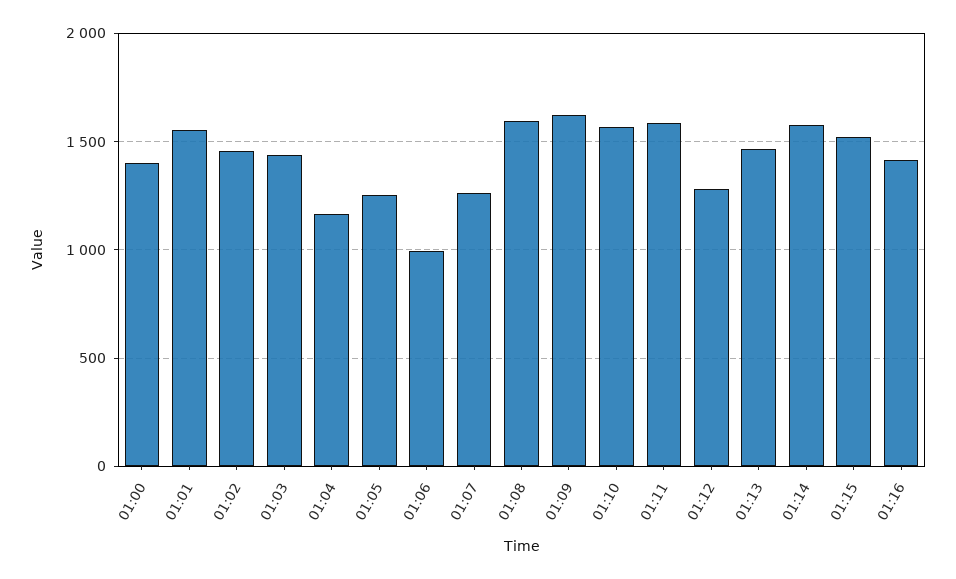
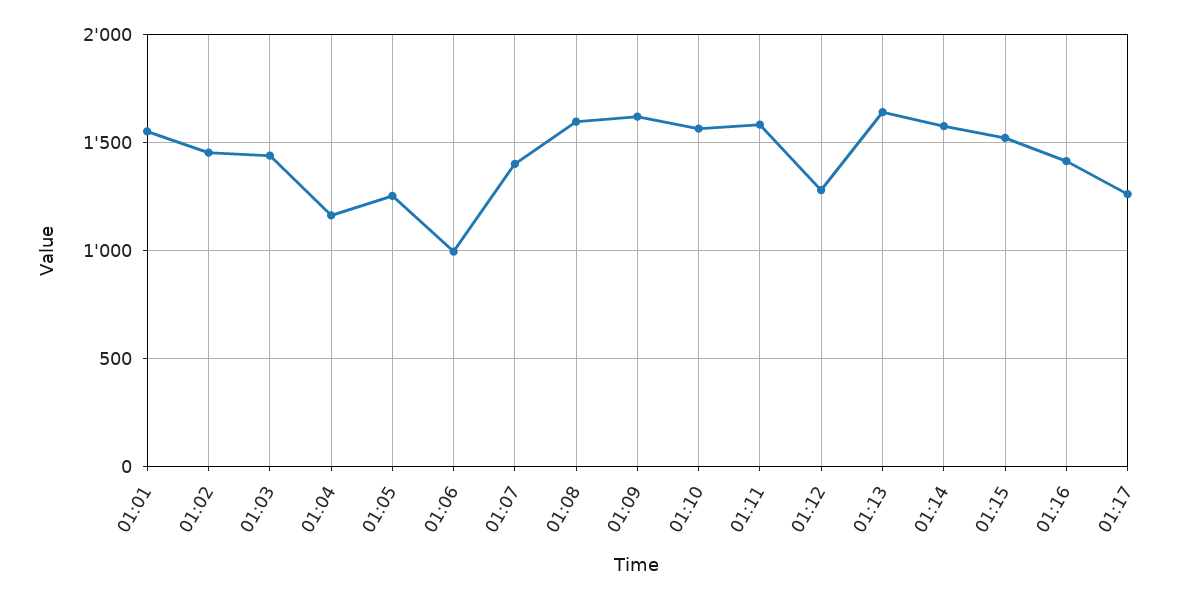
01:00: 1400 -> none
01:07: 1250 -> 1400
01:13: 1450 -> 1650
01:17: none -> 1250

